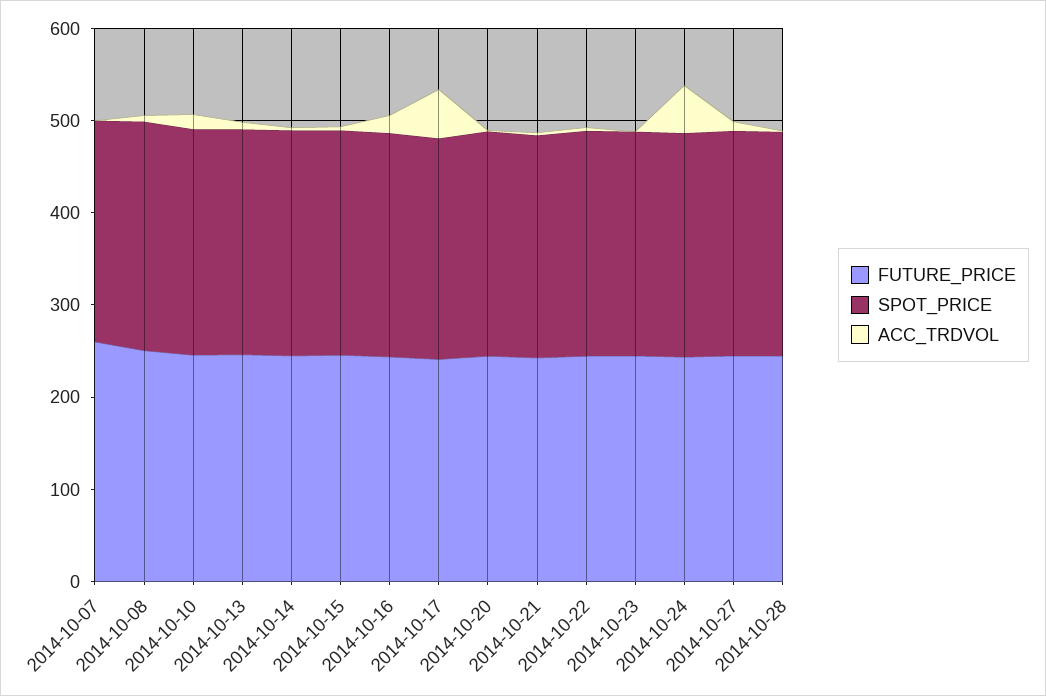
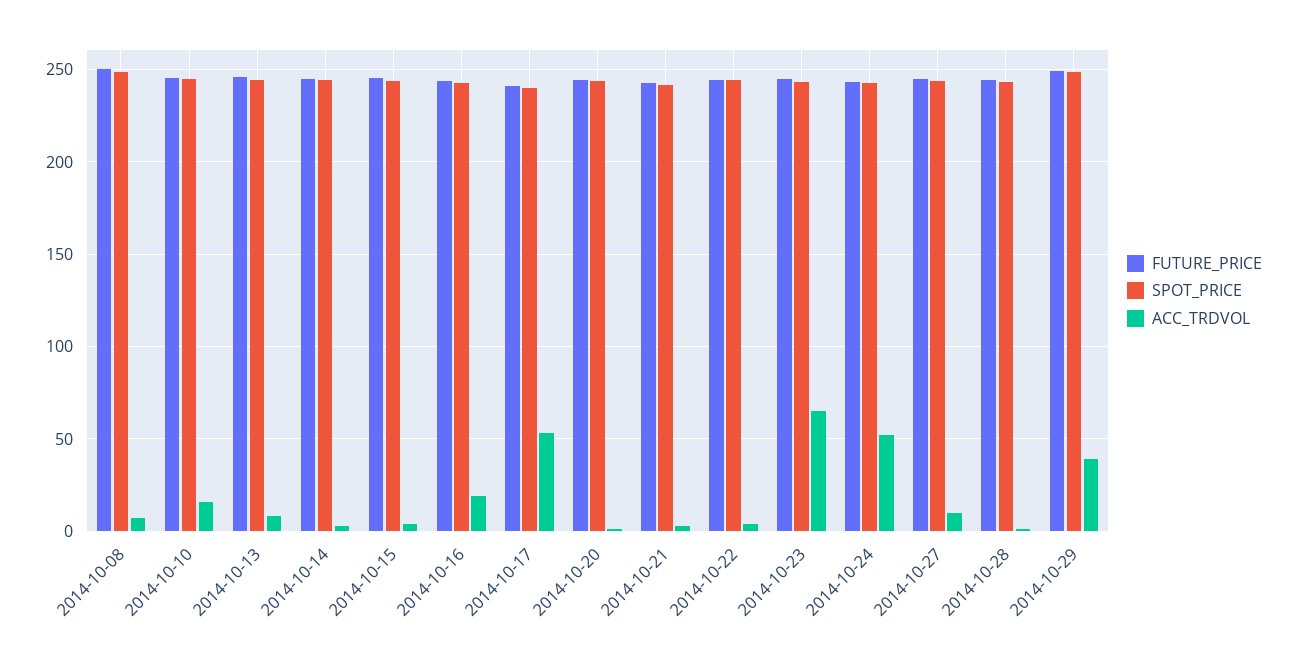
FUTURE_PRICE, 2014-10-07: 260 -> none
SPOT_PRICE, 2014-10-07: 240 -> none
ACC_TRDVOL, 2014-10-07: 0 -> none
ACC_TRDVOL, 2014-10-23: 0 -> 65
FUTURE_PRICE, 2014-10-29: none -> 250
SPOT_PRICE, 2014-10-29: none -> 250
ACC_TRDVOL, 2014-10-29: none -> 40

